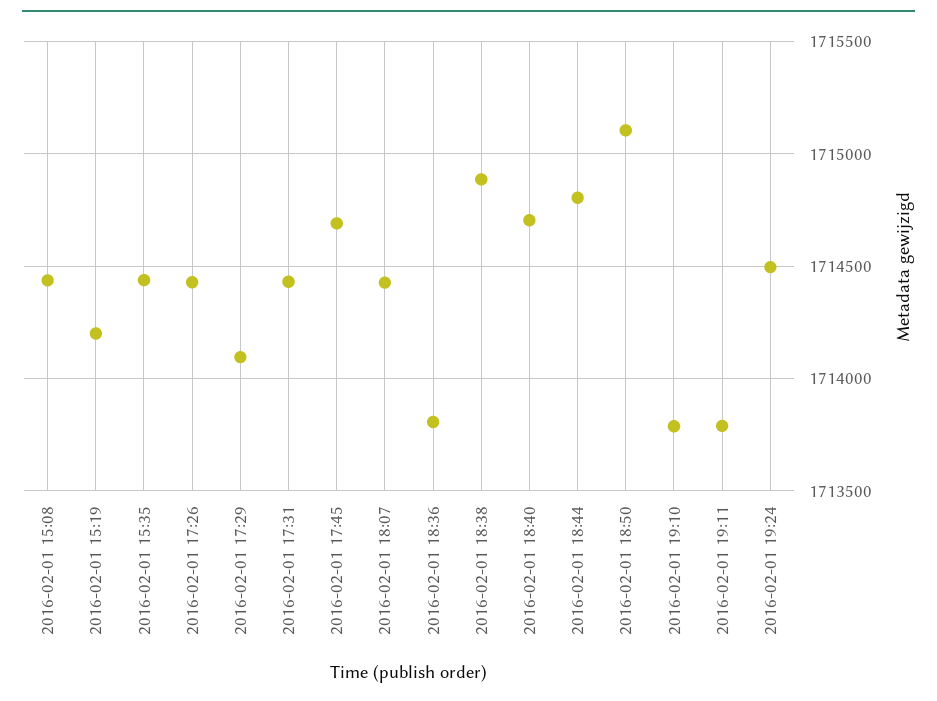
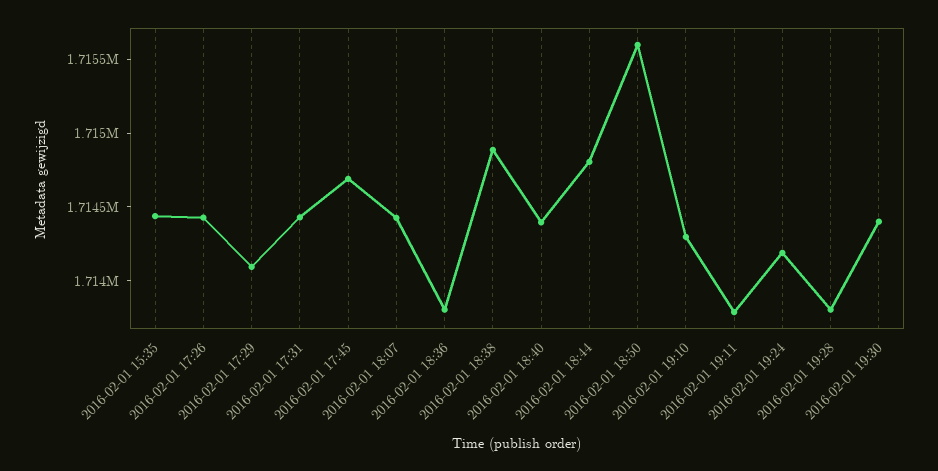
2016-02-01 15:08: 1714450 -> none
2016-02-01 15:19: 1714200 -> none
2016-02-01 18:40: 1714700 -> 1714400
2016-02-01 18:50: 1715100 -> 1715600
2016-02-01 19:10: 1713800 -> 1714300
2016-02-01 19:24: 1714500 -> 1714200
2016-02-01 19:28: none -> 1713800
2016-02-01 19:30: none -> 1714400

